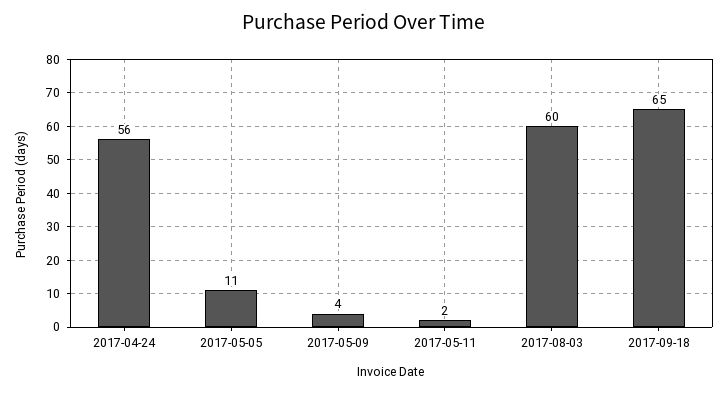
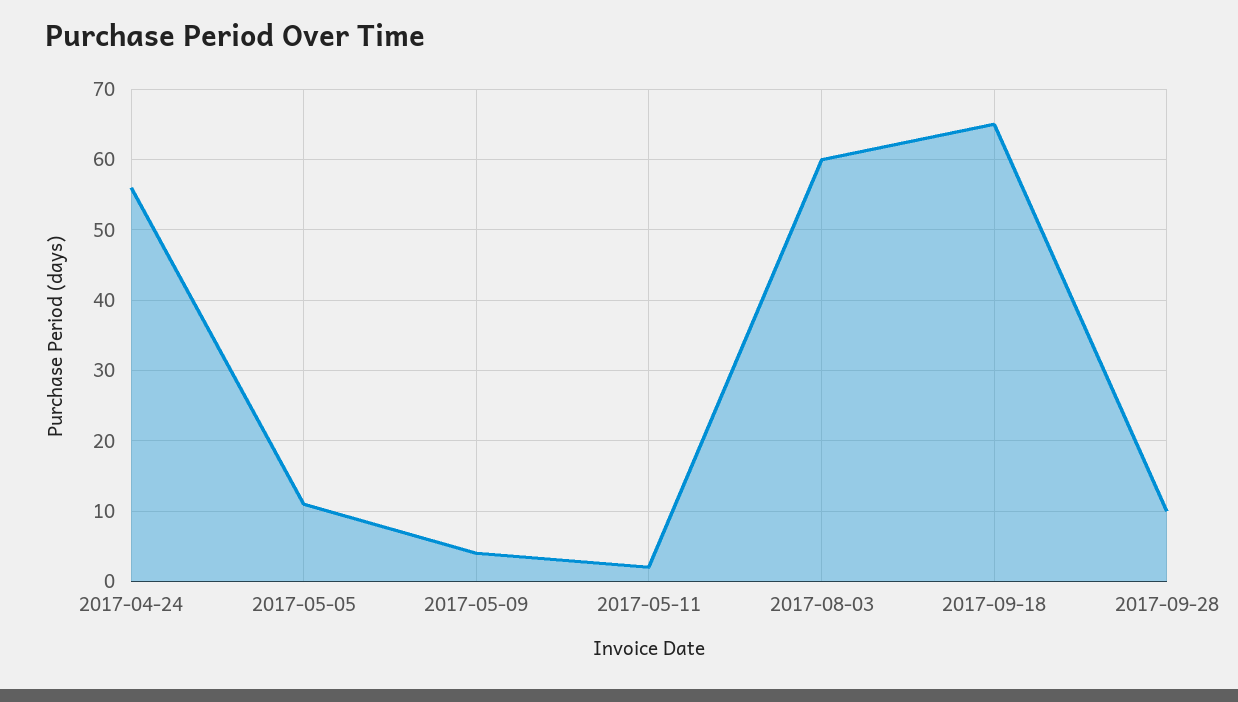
2017-09-28: none -> 10

